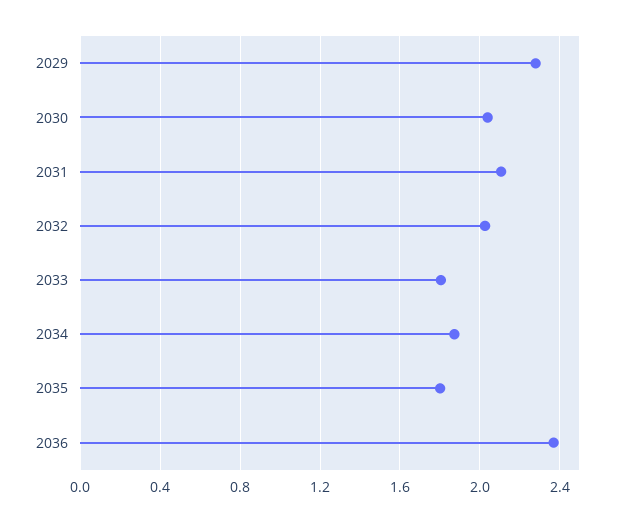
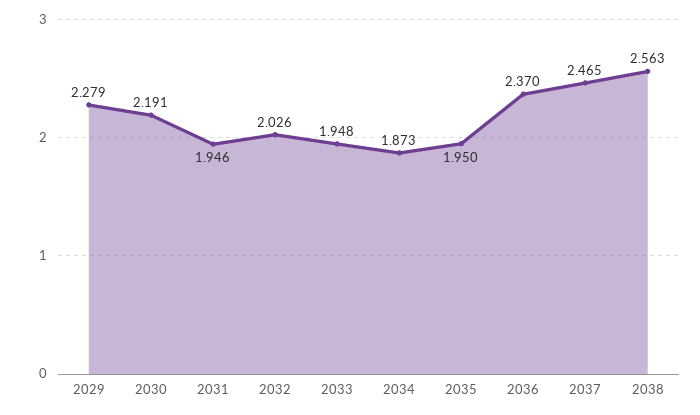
2030: 2.05 -> 2.191
2031: 2.1 -> 1.946
2033: 1.8 -> 1.948
2035: 1.8 -> 1.95
2037: none -> 2.465
2038: none -> 2.563

